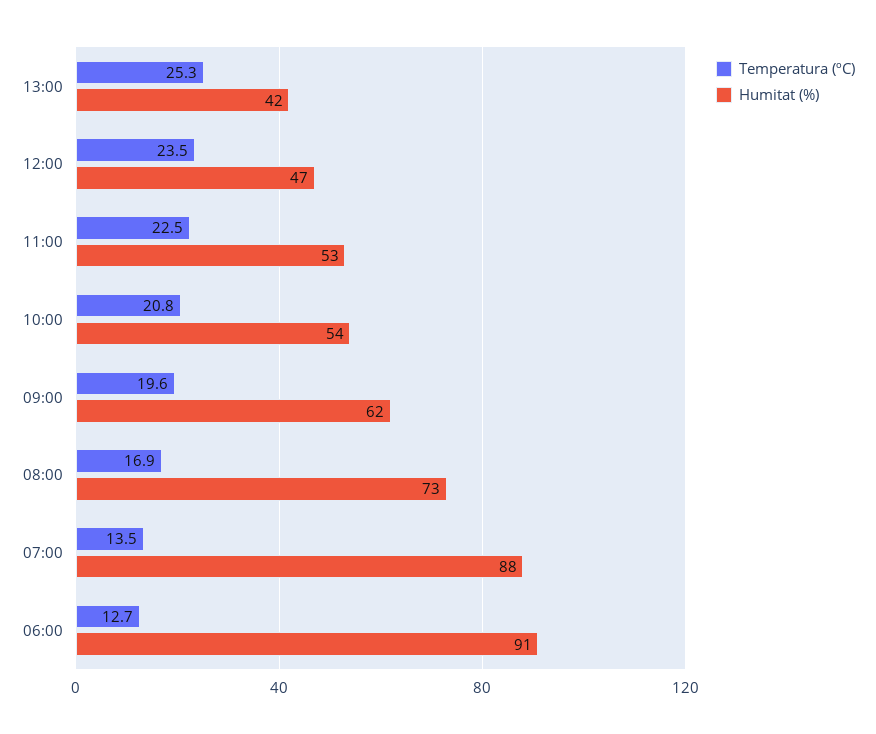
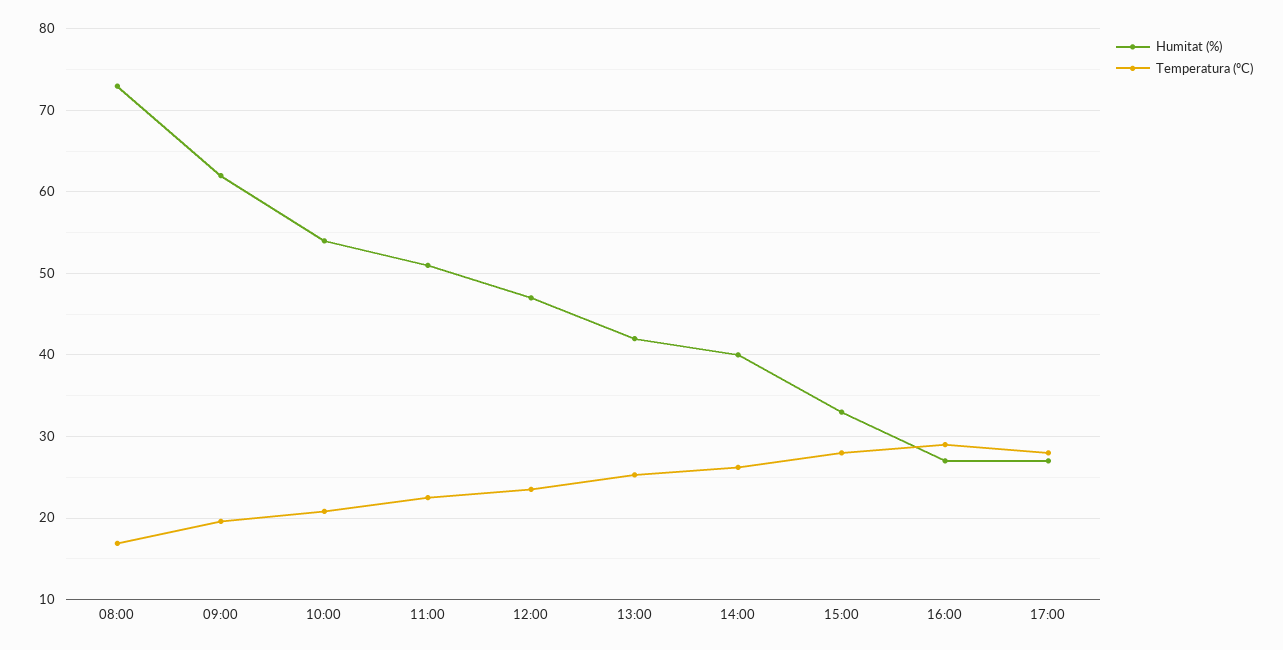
Humitat (%), 11:00: 53 -> 51
Temperatura (ºC), 07:00: 13.5 -> none
Humitat (%), 07:00: 88 -> none
Temperatura (ºC), 06:00: 12.7 -> none
Humitat (%), 06:00: 91 -> none
Humitat (%), 14:00: none -> 40
Temperatura (ºC), 14:00: none -> 26
Humitat (%), 15:00: none -> 33
Temperatura (ºC), 15:00: none -> 28
Humitat (%), 16:00: none -> 27
Temperatura (ºC), 16:00: none -> 29
Humitat (%), 17:00: none -> 27
Temperatura (ºC), 17:00: none -> 28

